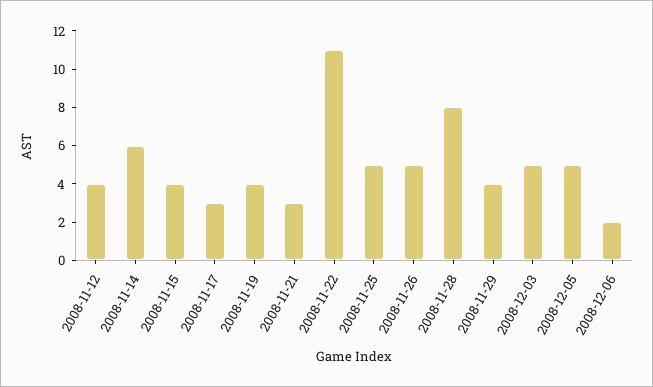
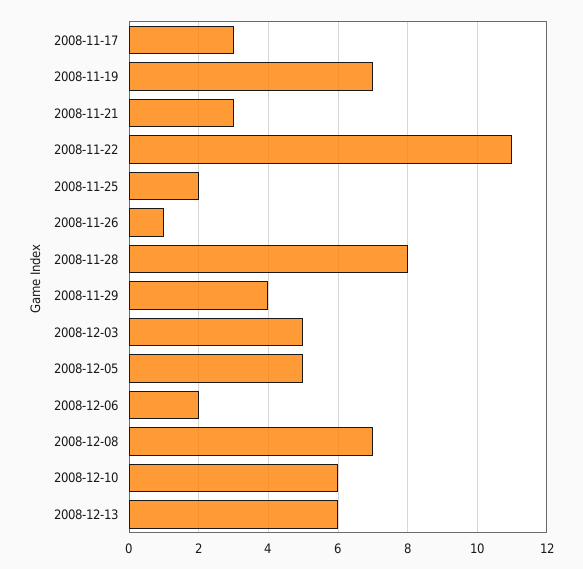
2008-11-12: 4 -> none
2008-11-14: 6 -> none
2008-11-15: 4 -> none
2008-11-19: 4 -> 7
2008-11-25: 5 -> 2
2008-11-26: 5 -> 1
2008-12-08: none -> 7
2008-12-10: none -> 6
2008-12-13: none -> 6

